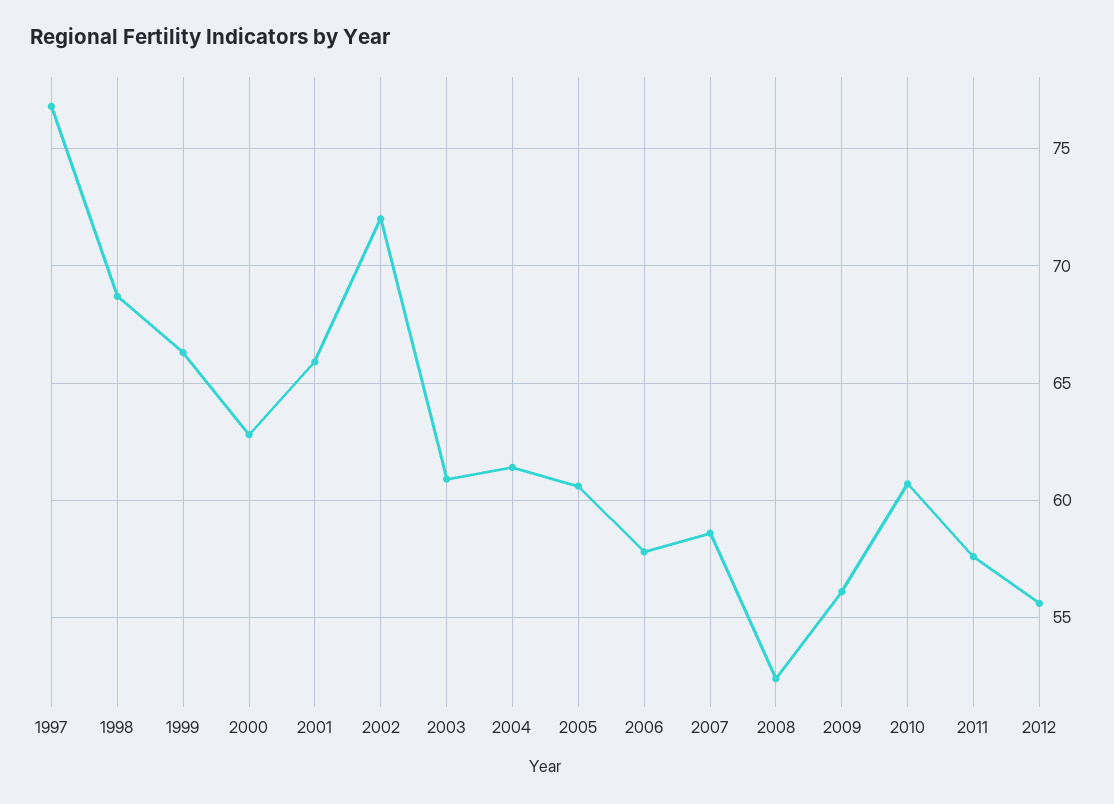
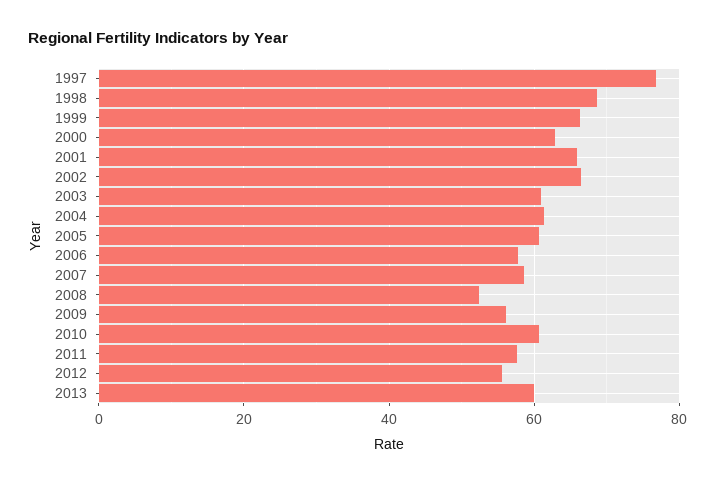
2002: 72 -> 66
2013: none -> 60

